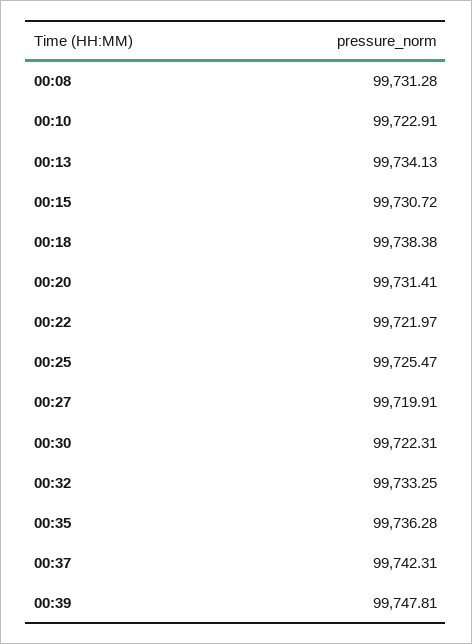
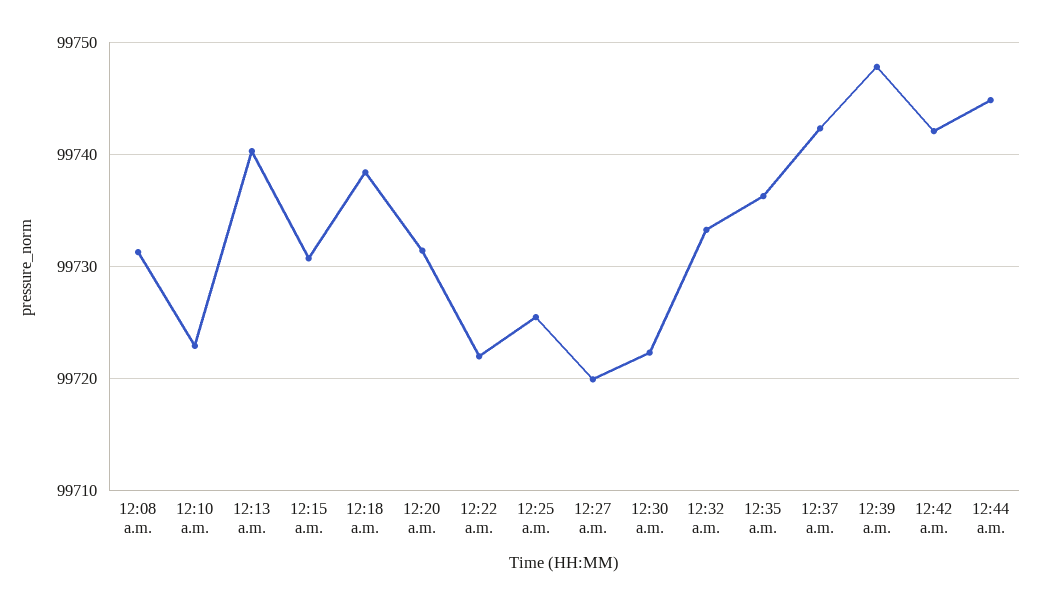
00:13: 99734.13 -> 99740
12:42 a.m.: none -> 99742
12:44 a.m.: none -> 99745

